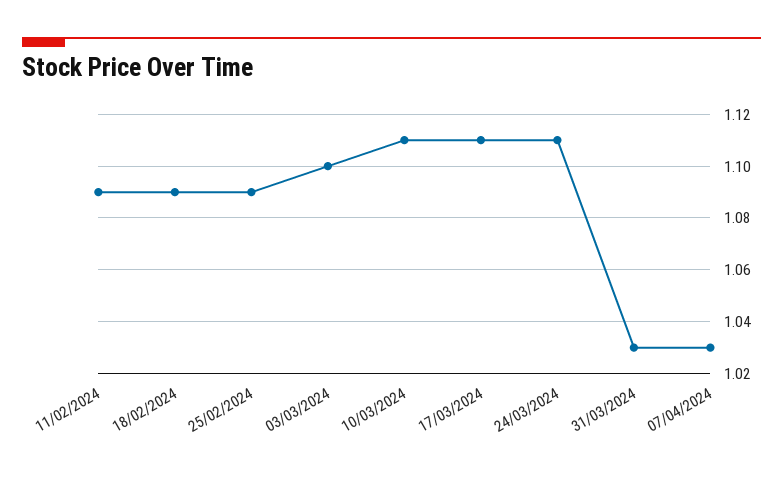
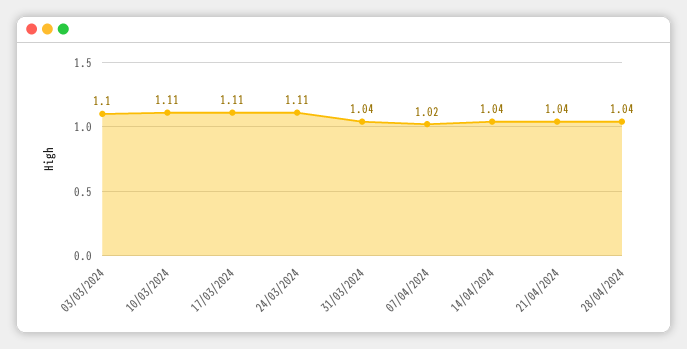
11/02/2024: 1.09 -> none
18/02/2024: 1.09 -> none
25/02/2024: 1.09 -> none
31/03/2024: 1.03 -> 1.04
07/04/2024: 1.03 -> 1.02
14/04/2024: none -> 1.04
21/04/2024: none -> 1.04
28/04/2024: none -> 1.04

